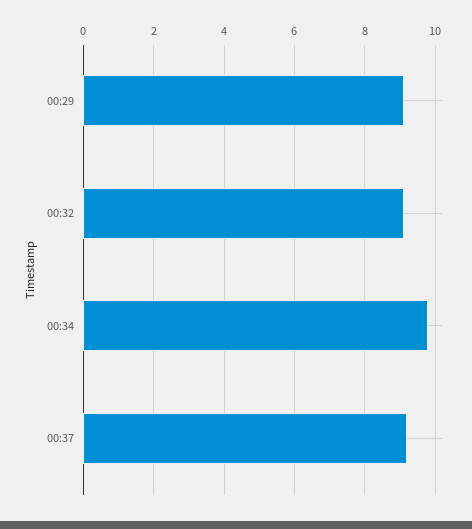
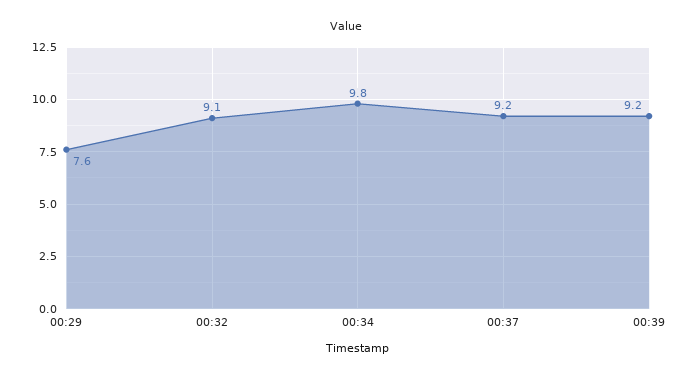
00:29: 9 -> 7.6
00:39: none -> 9.2

